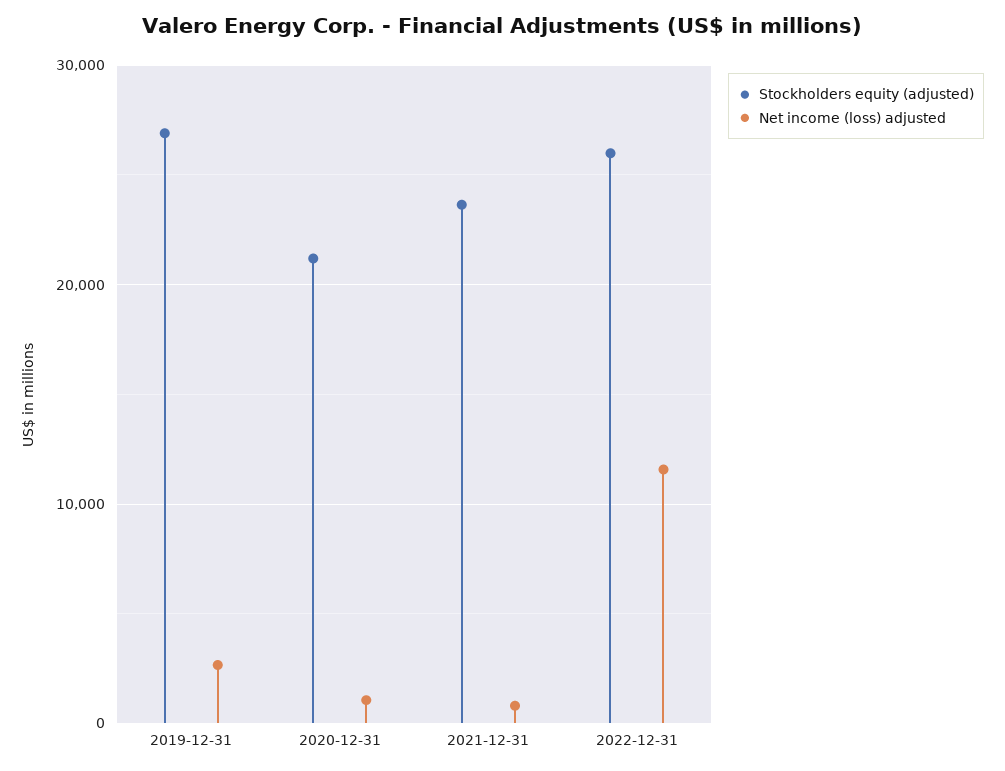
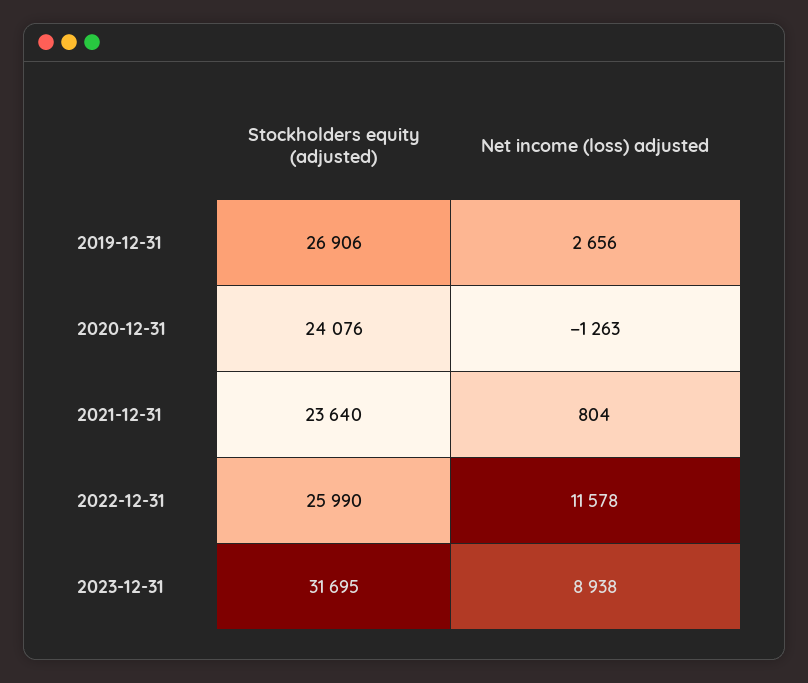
Stockholders equity (adjusted), 2020-12-31: 21000 -> 24076
Net income (loss) adjusted, 2020-12-31: 1000 -> -1263
Stockholders equity (adjusted), 2023-12-31: none -> 31695
Net income (loss) adjusted, 2023-12-31: none -> 8938

